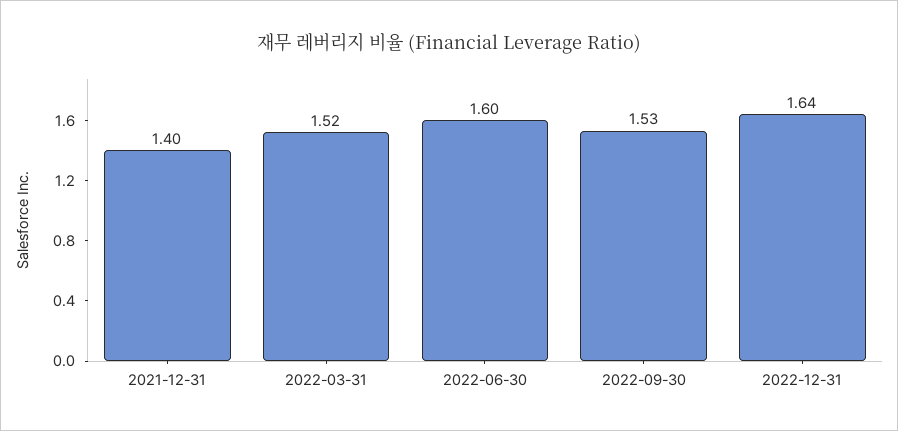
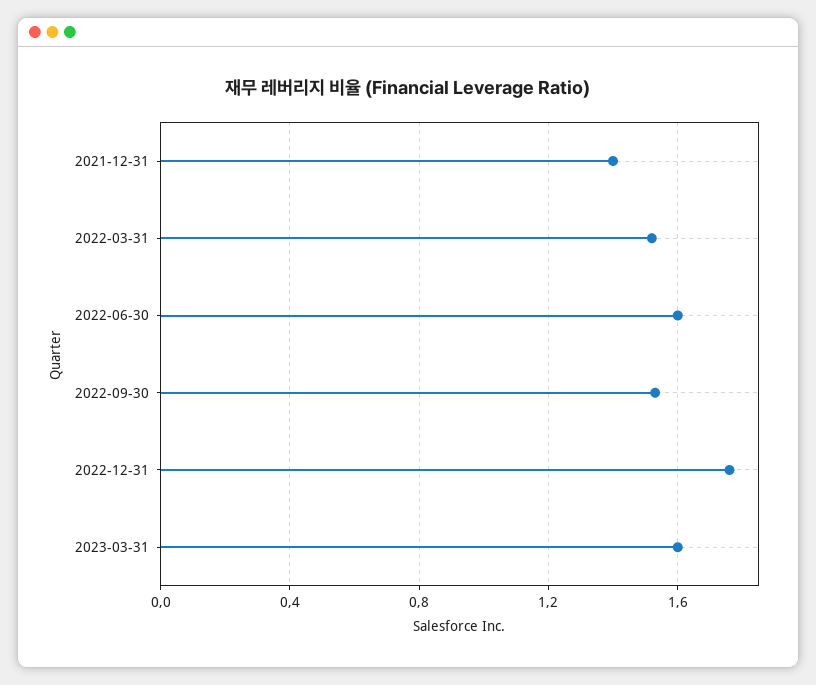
2022-12-31: 1.64 -> 1.75
2023-03-31: none -> 1.6

